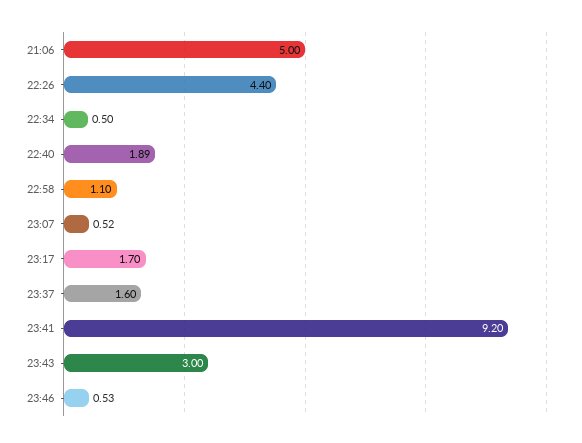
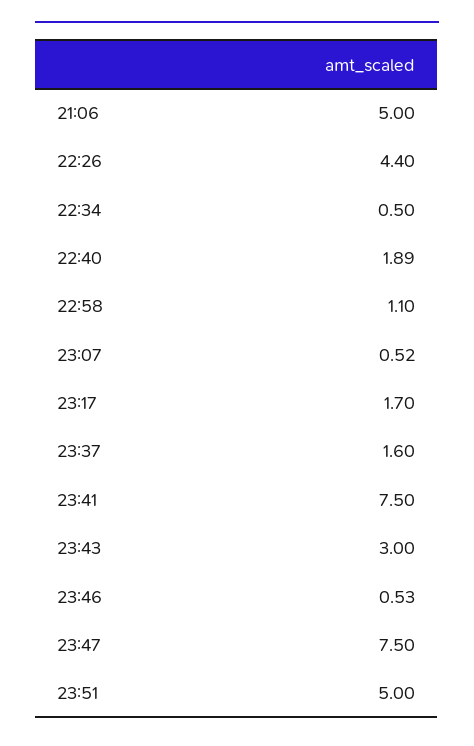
23:41: 9.2 -> 7.5
23:47: none -> 7.5
23:51: none -> 5

